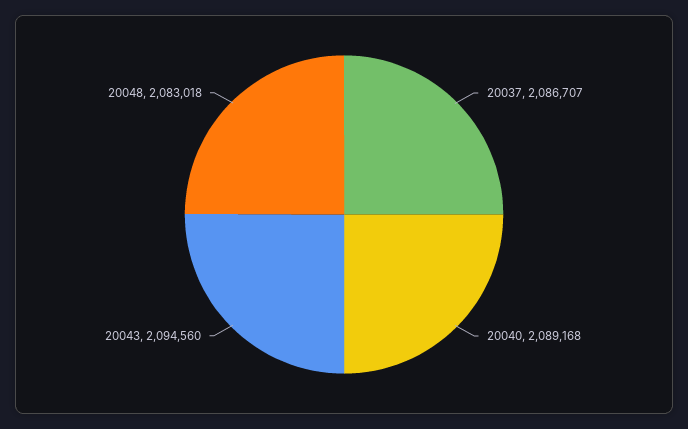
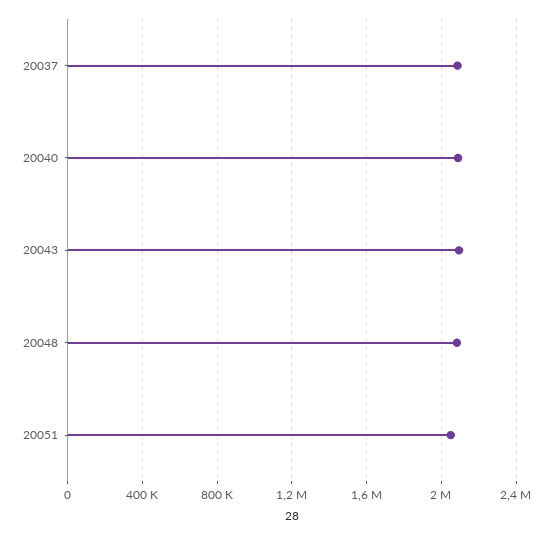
20051: none -> 2050000

